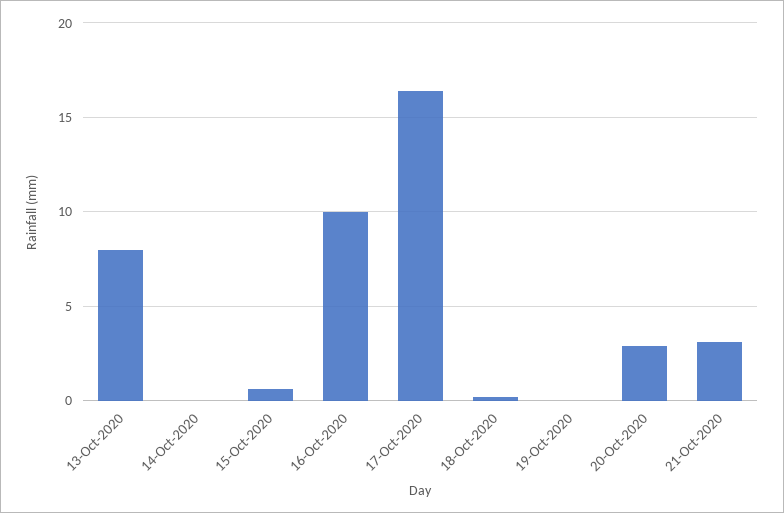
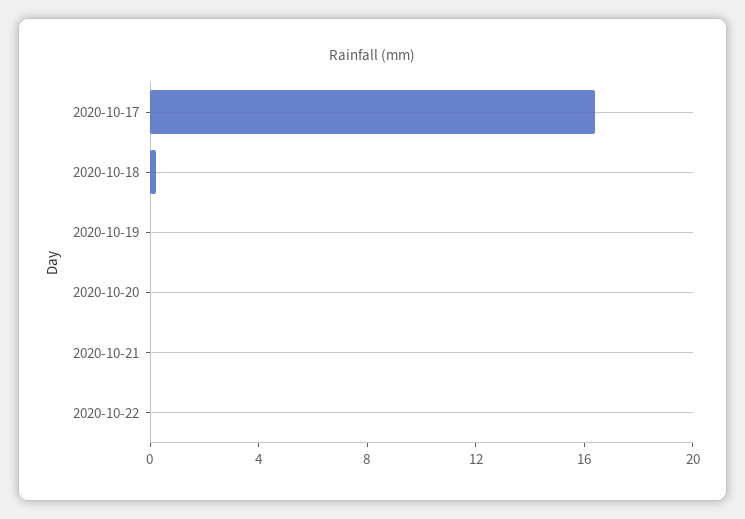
13-Oct-2020: 8 -> none
14-Oct-2020: 0 -> none
15-Oct-2020: 0.5 -> none
16-Oct-2020: 10 -> none
20-Oct-2020: 3 -> 0
21-Oct-2020: 3 -> 0
2020-10-22: none -> 0

